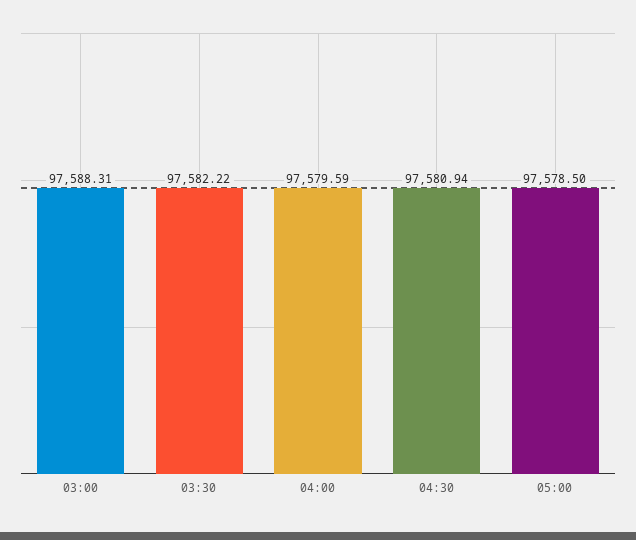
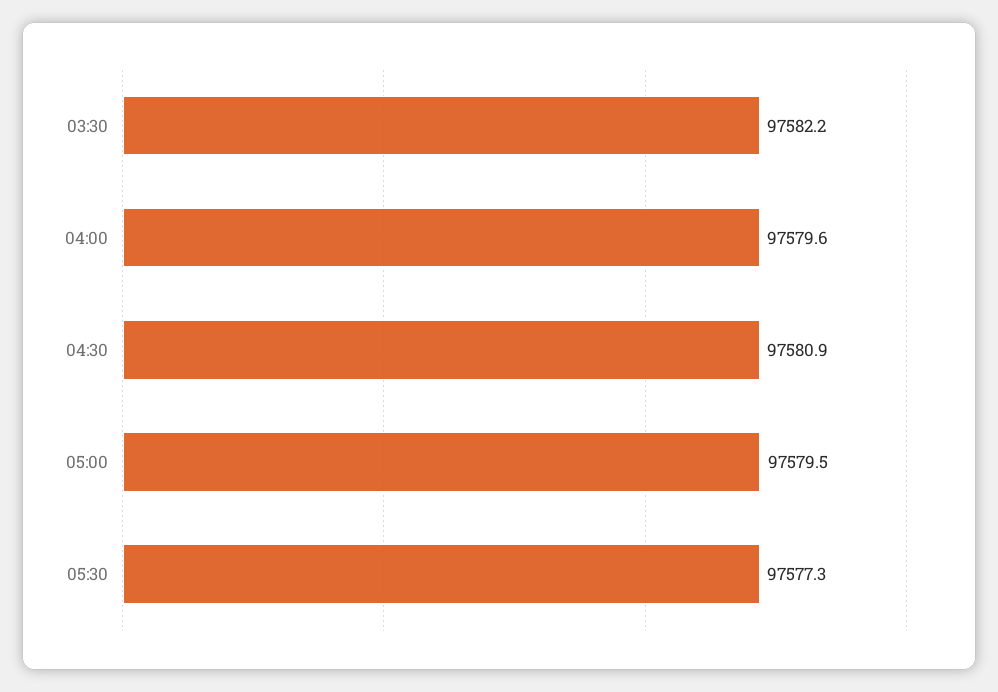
03:00: 97588.31 -> none
05:00: 97578.5 -> 97579.5
05:30: none -> 97577.3

